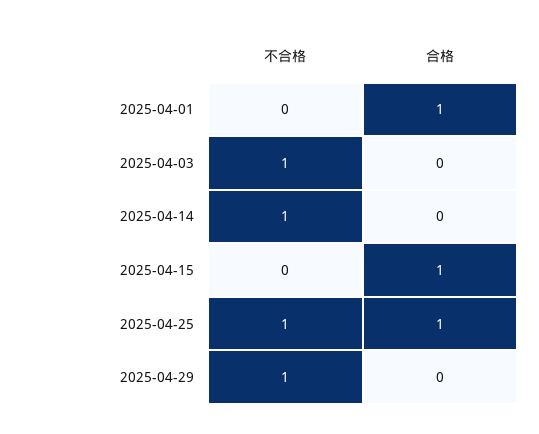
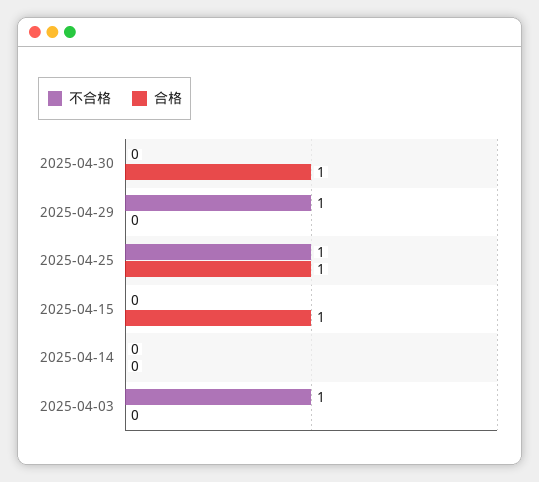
不合格, 2025-04-01: 0 -> none
合格, 2025-04-01: 1 -> none
不合格, 2025-04-14: 1 -> 0
不合格, 2025-04-30: none -> 0
合格, 2025-04-30: none -> 1

